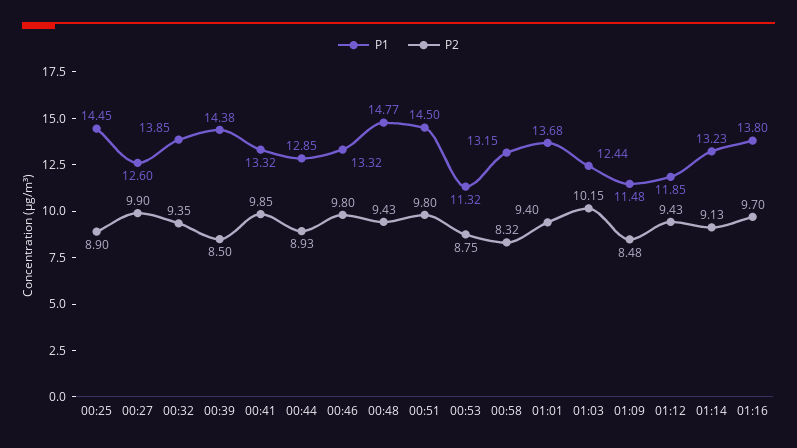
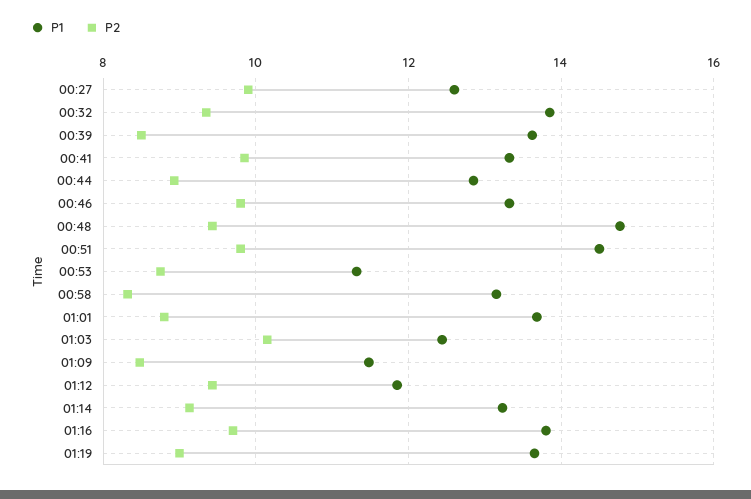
P1, 00:25: 14.45 -> none
P2, 00:25: 8.9 -> none
P1, 00:39: 14.38 -> 13.6
P2, 01:01: 9.4 -> 8.8
P1, 01:19: none -> 13.6
P2, 01:19: none -> 9

